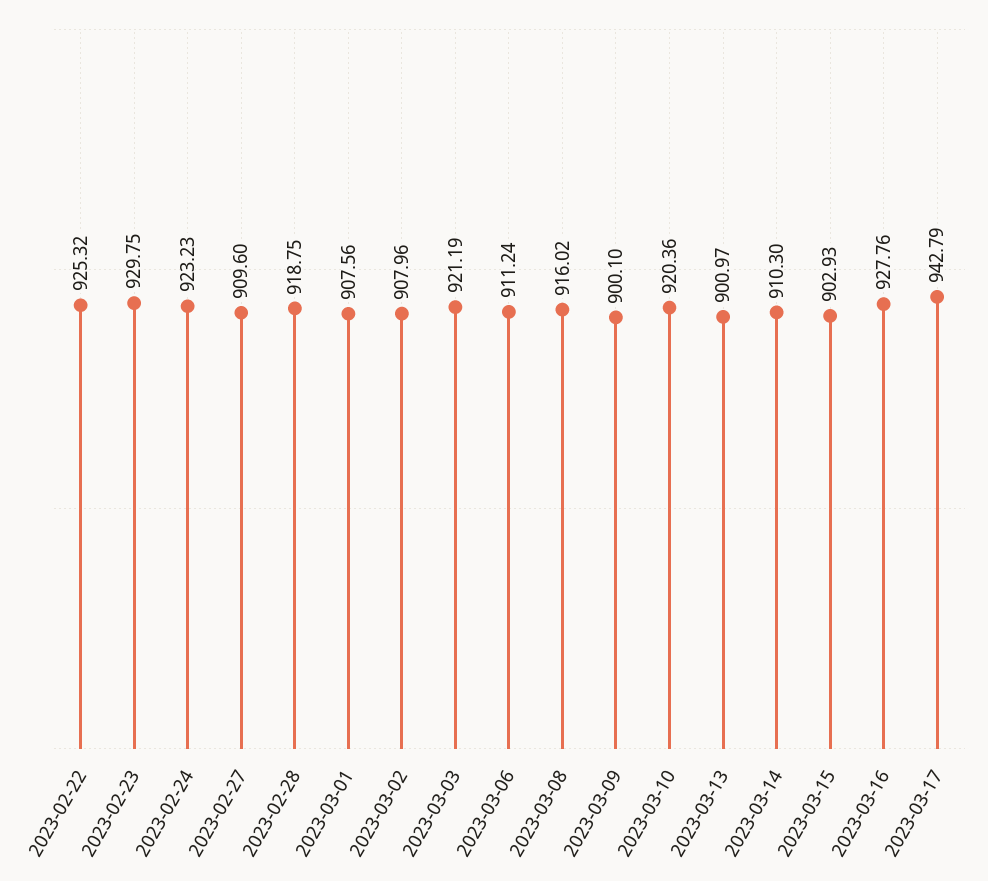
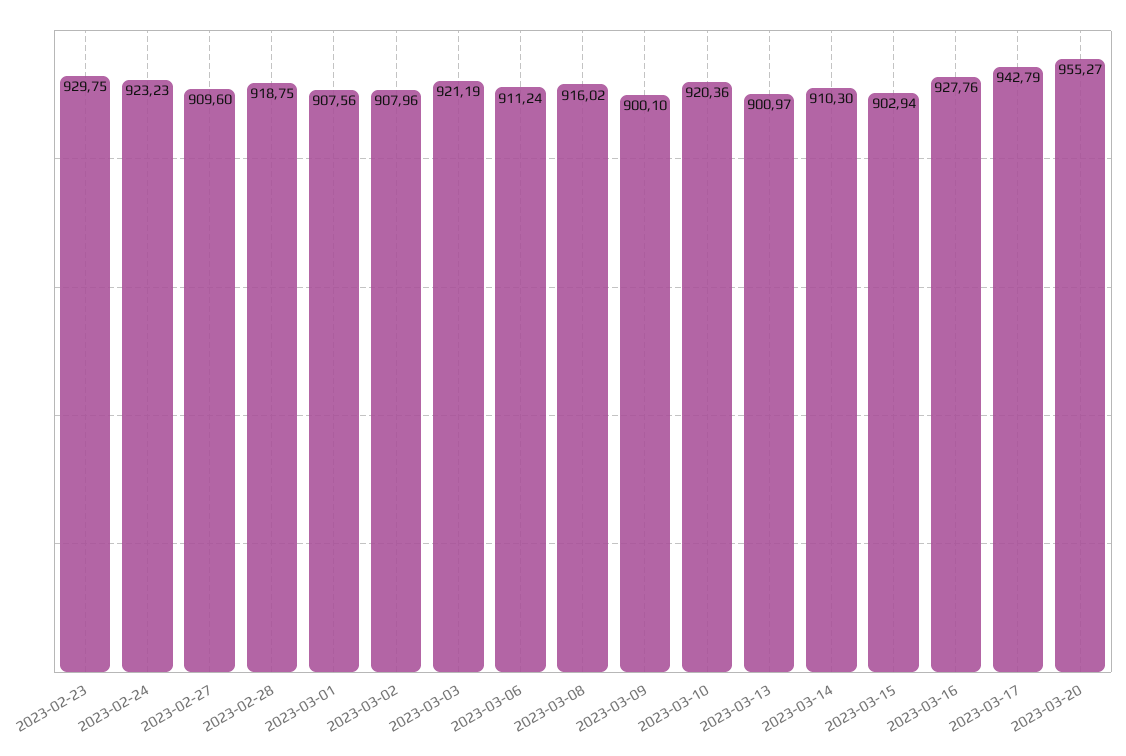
2023-02-22: 925.32 -> none
2023-03-15: 902.93 -> 902.94
2023-03-20: none -> 955.27

